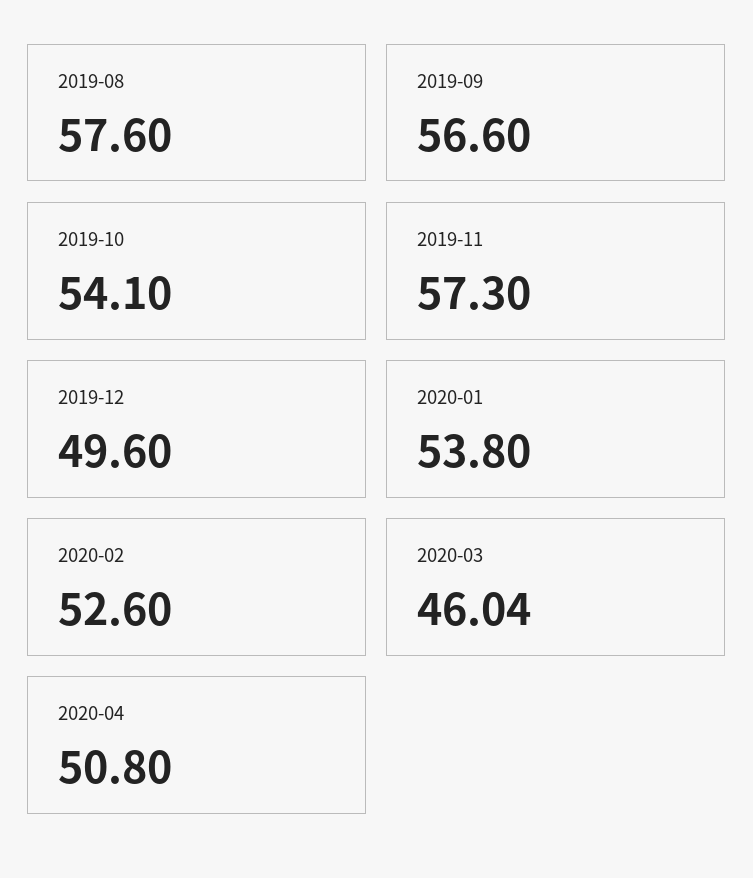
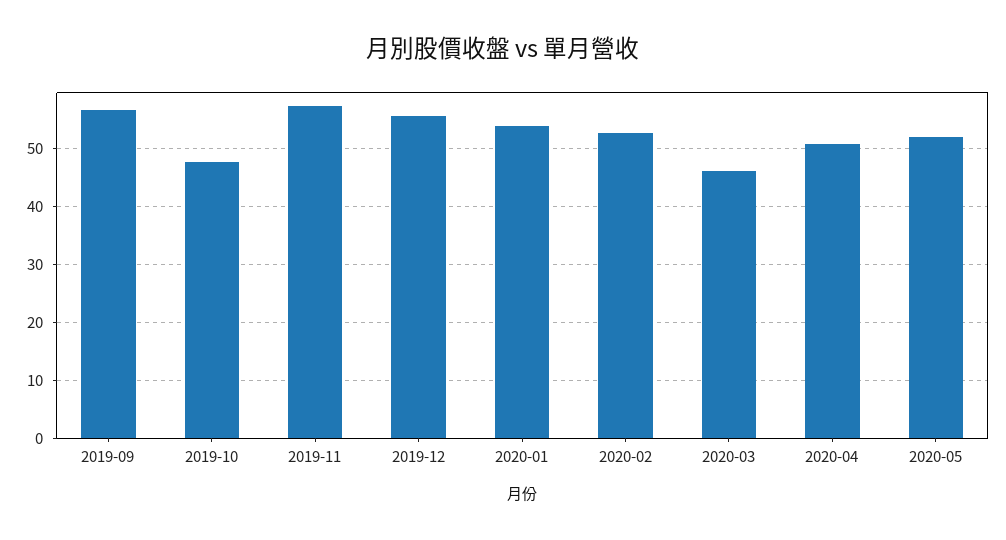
2019-08: 57.6 -> none
2019-10: 54.1 -> 48
2019-12: 49.6 -> 56
2020-05: none -> 52

